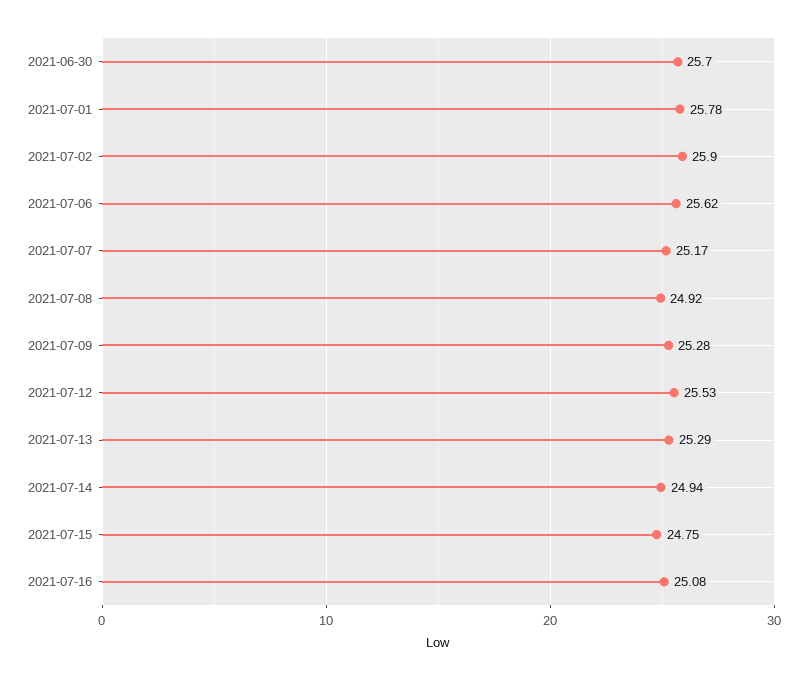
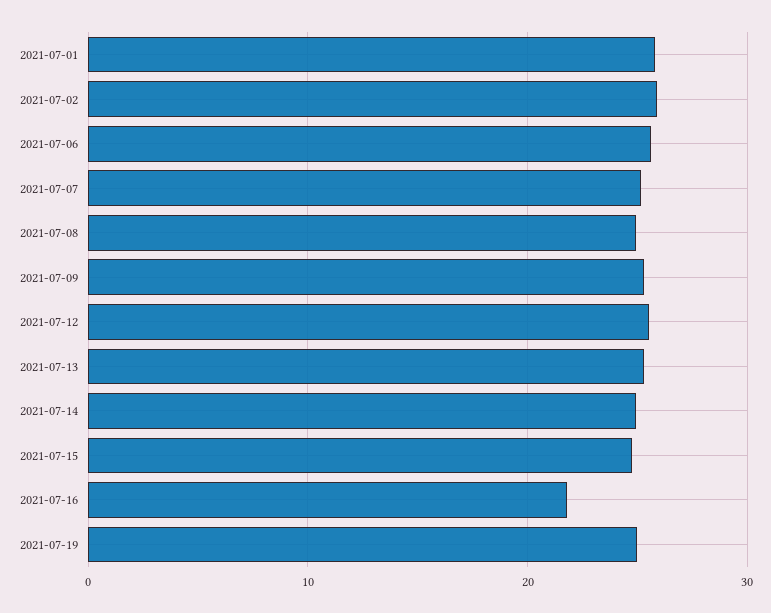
2021-06-30: 25.7 -> none
2021-07-16: 25.08 -> 22
2021-07-19: none -> 25

